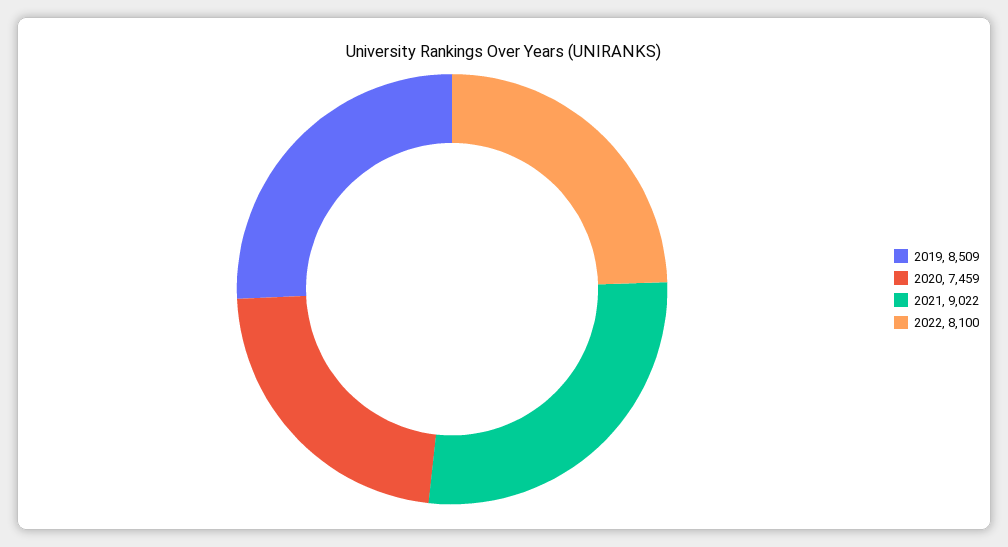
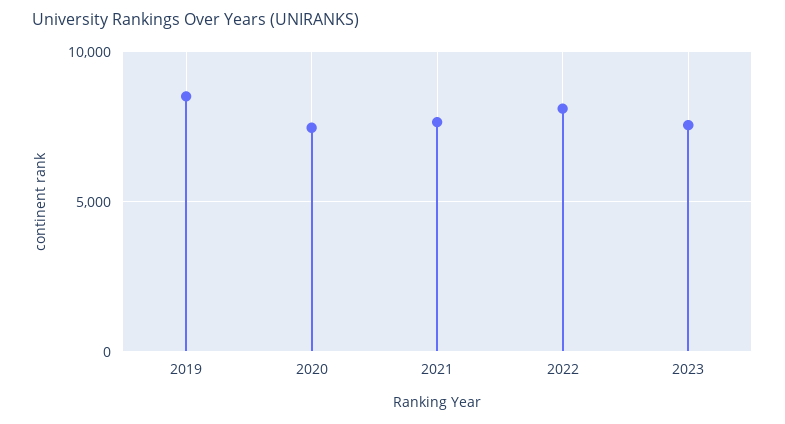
2021: 9022 -> 7500
2023: none -> 7500

